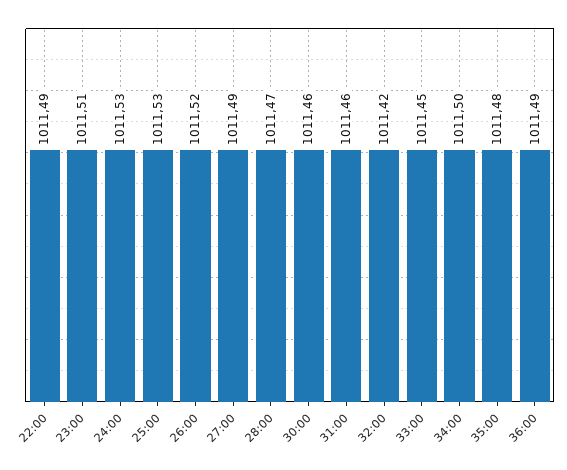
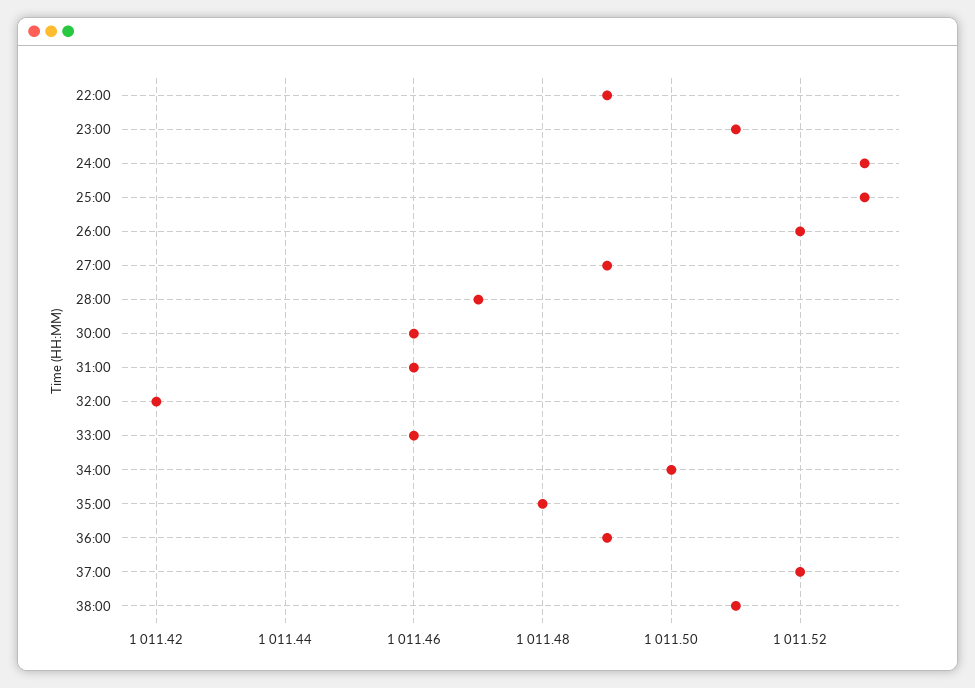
33:00: 1011.45 -> 1011.46
37:00: none -> 1011.52
38:00: none -> 1011.51

